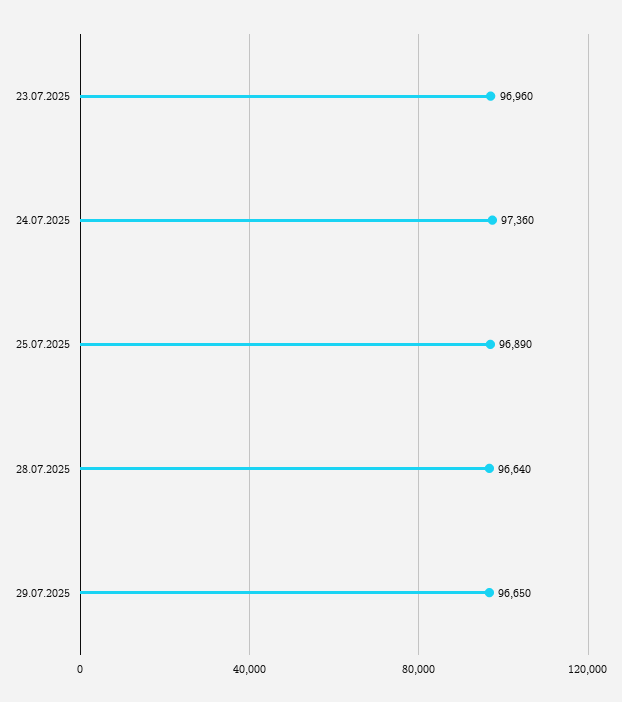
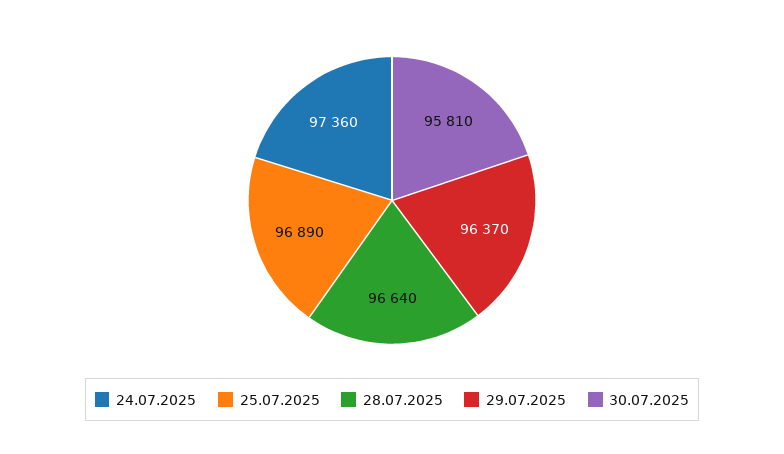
23.07.2025: 96960 -> none
29.07.2025: 96650 -> 96370
30.07.2025: none -> 95810

